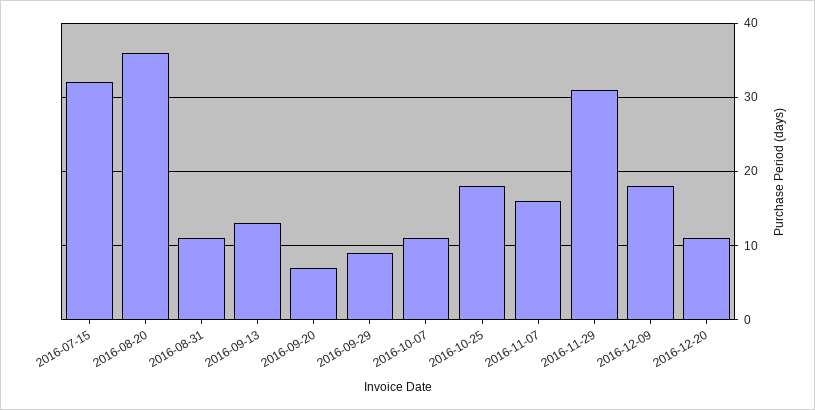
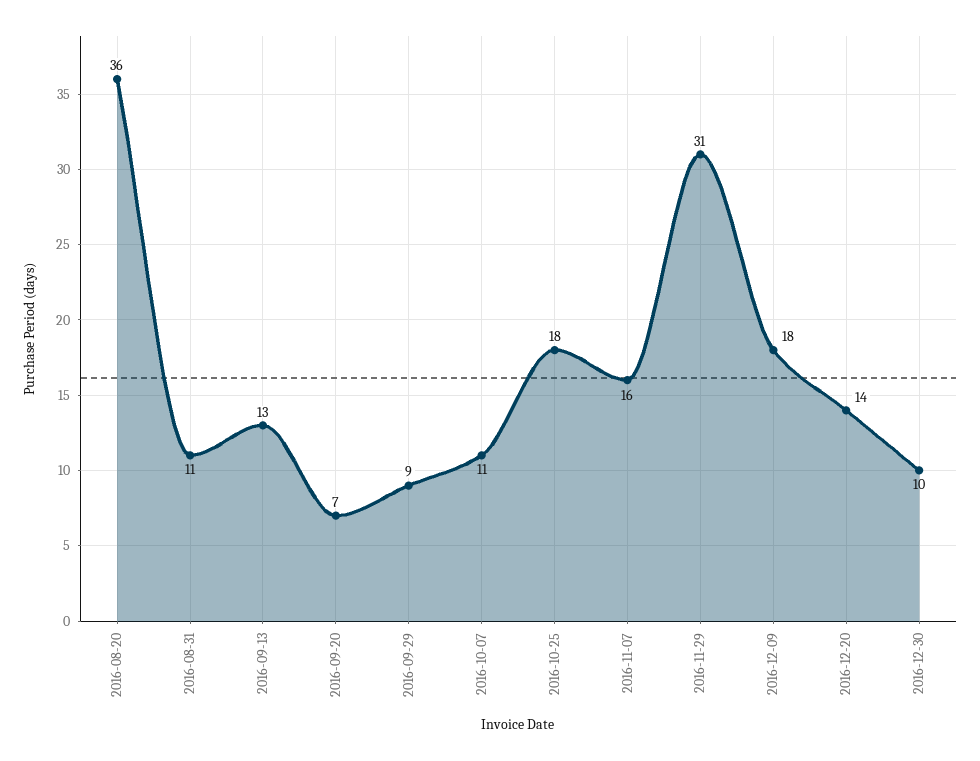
2016-07-15: 32 -> none
2016-12-20: 11 -> 14
2016-12-30: none -> 10

